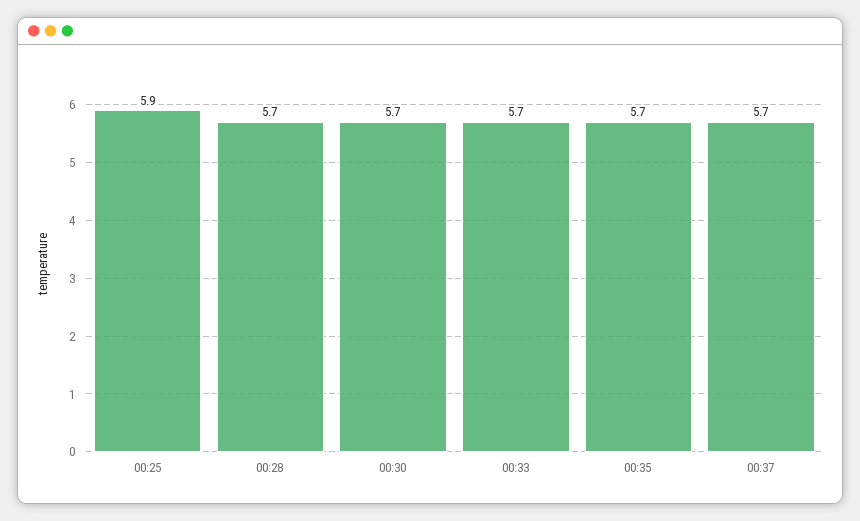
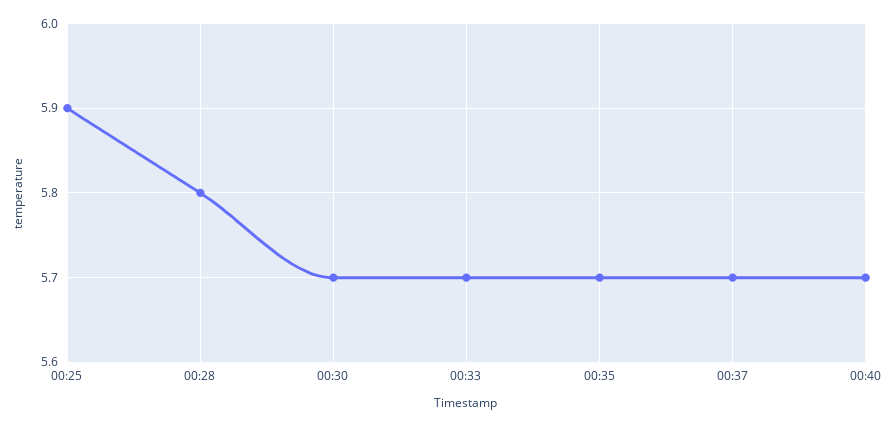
00:28: 5.7 -> 5.8
00:40: none -> 5.7

